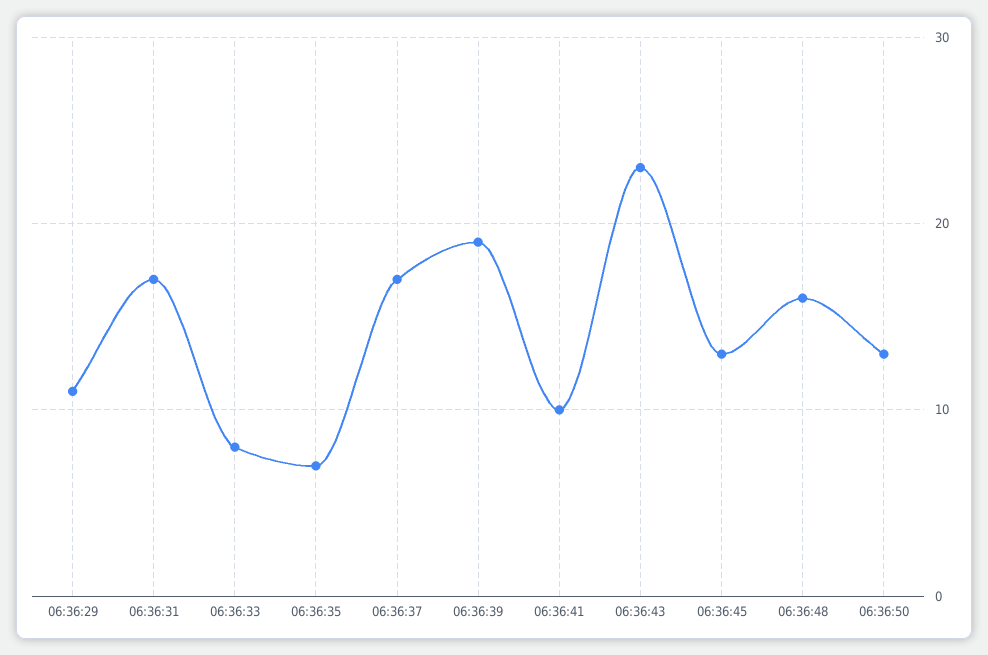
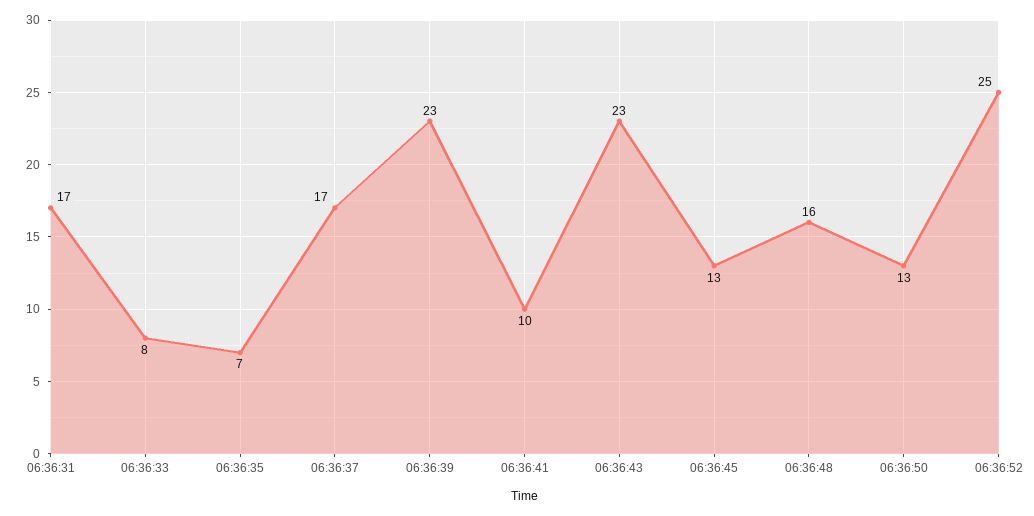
06:36:29: 11 -> none
06:36:39: 19 -> 23
06:36:52: none -> 25

